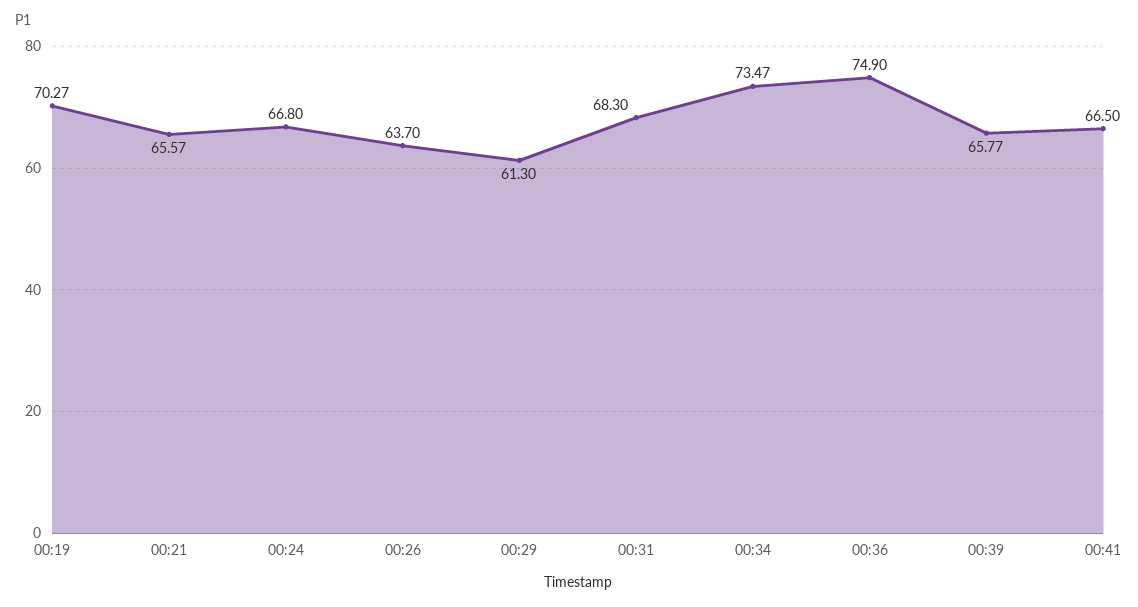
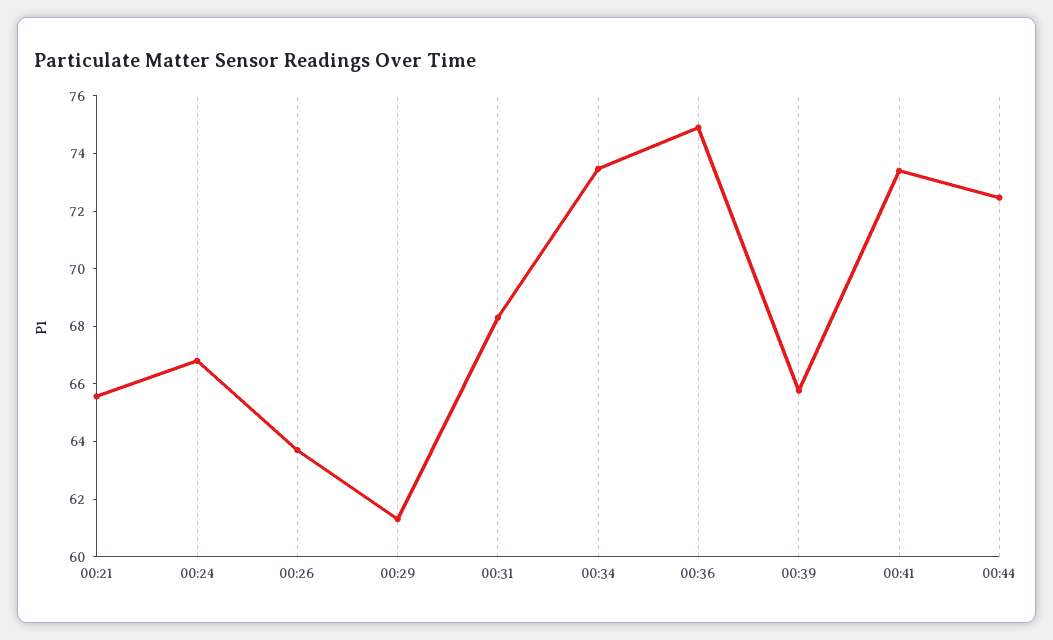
00:19: 70.27 -> none
00:41: 66.5 -> 73.5
00:44: none -> 72.5

